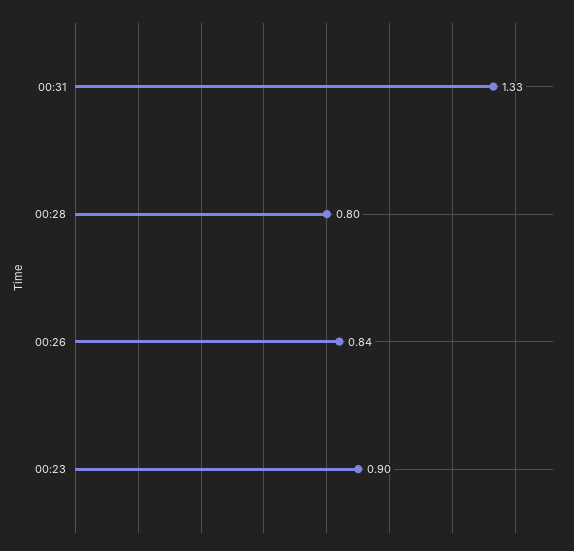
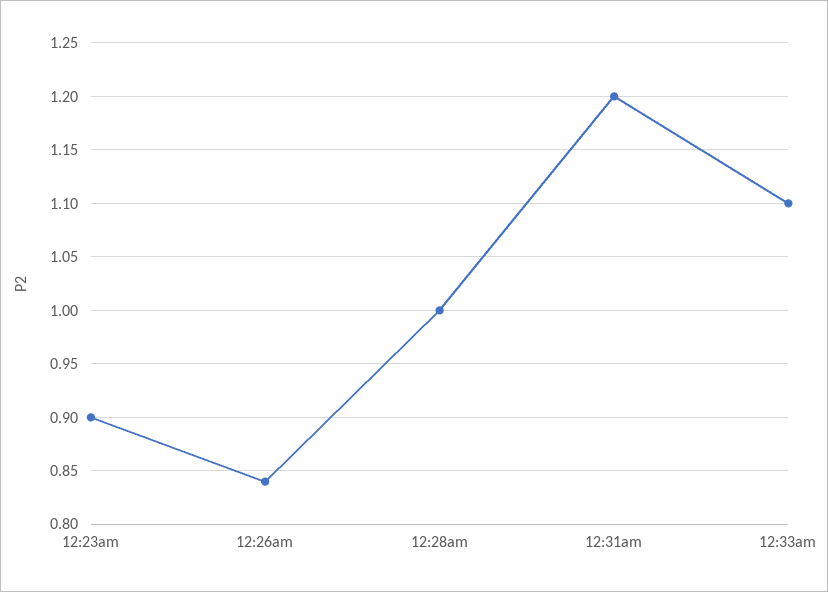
00:31: 1.33 -> 1.2
00:28: 0.8 -> 1
12:33am: none -> 1.1

